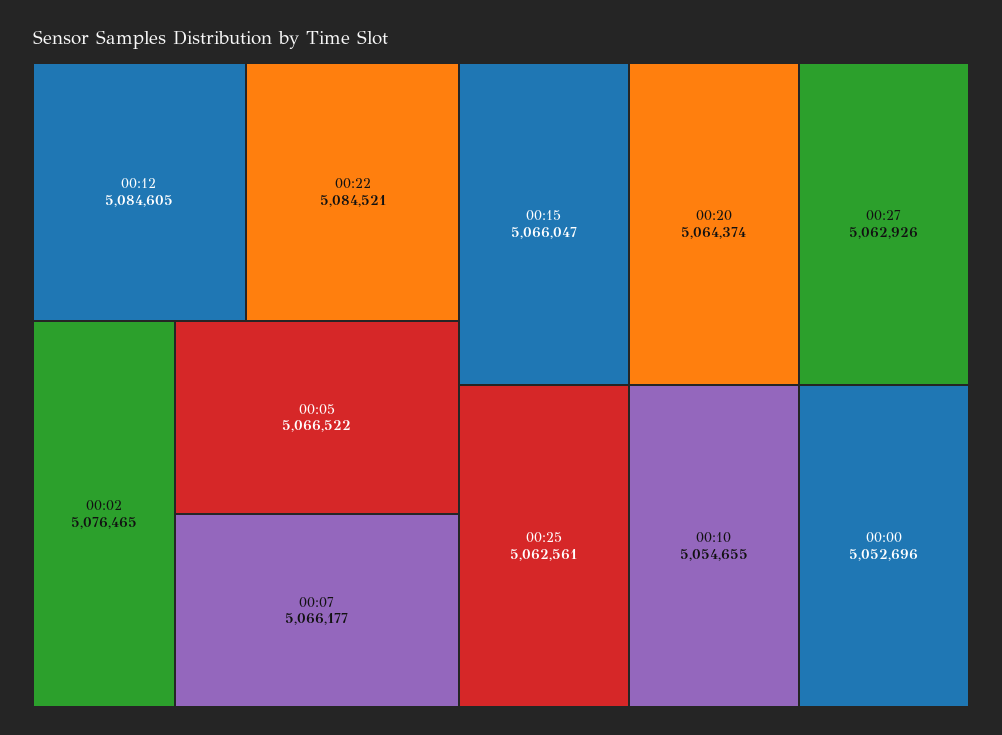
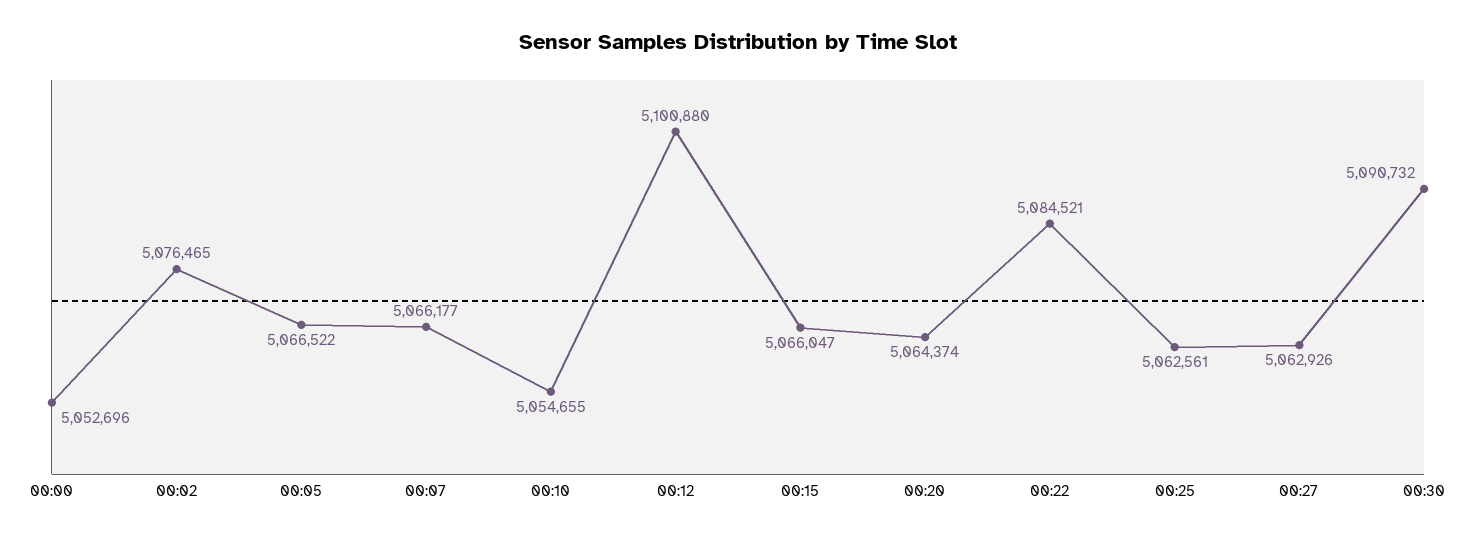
00:12: 5084605 -> 5100880
00:30: none -> 5090732

